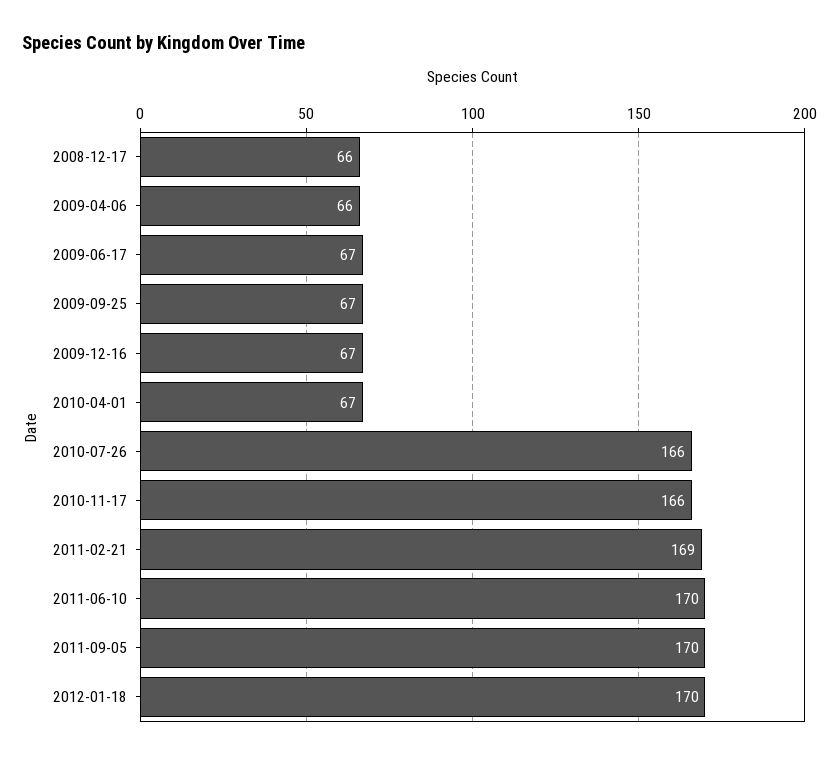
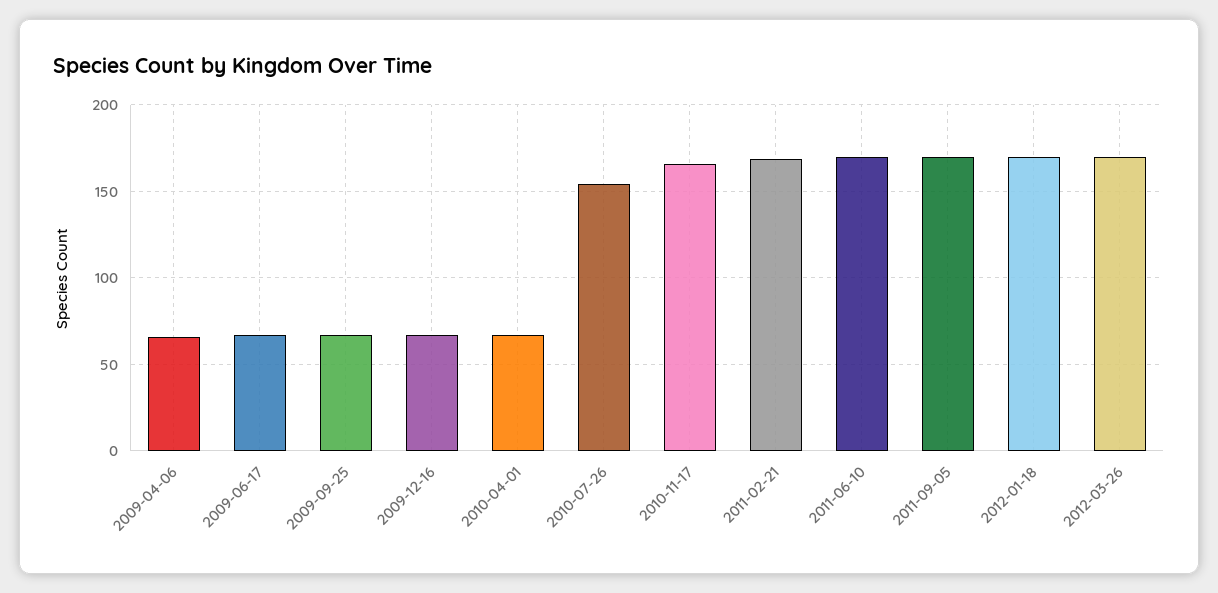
2008-12-17: 66 -> none
2010-07-26: 166 -> 155
2012-03-26: none -> 170

